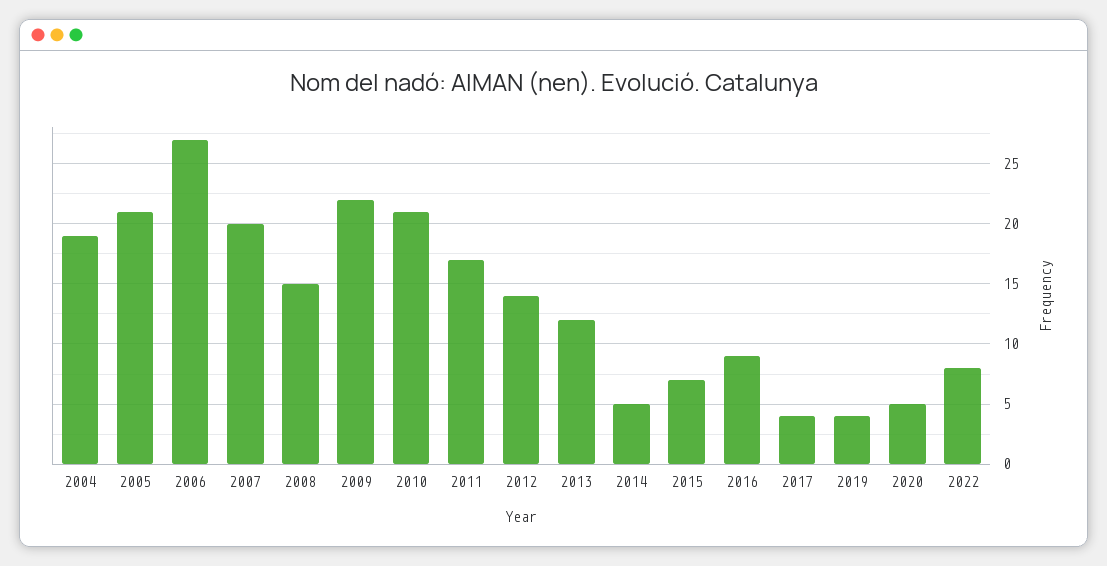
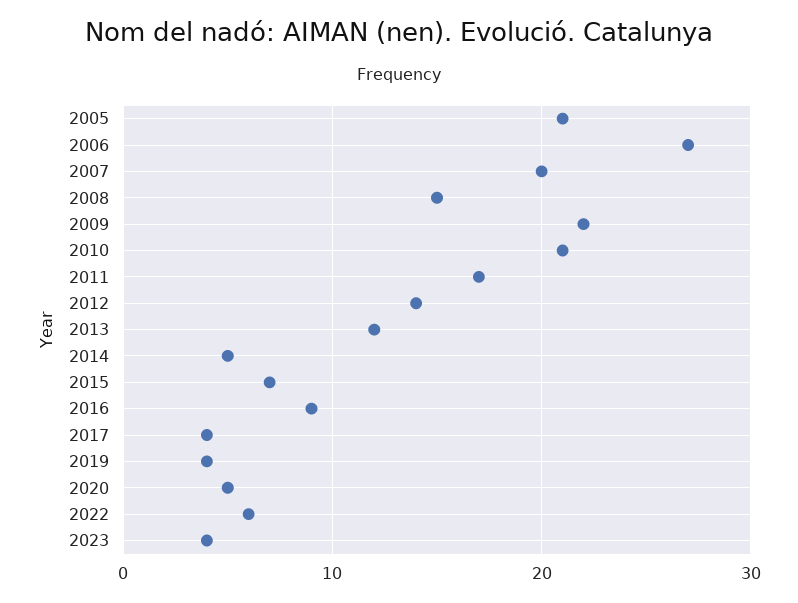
2004: 19 -> none
2022: 8 -> 6
2023: none -> 4

